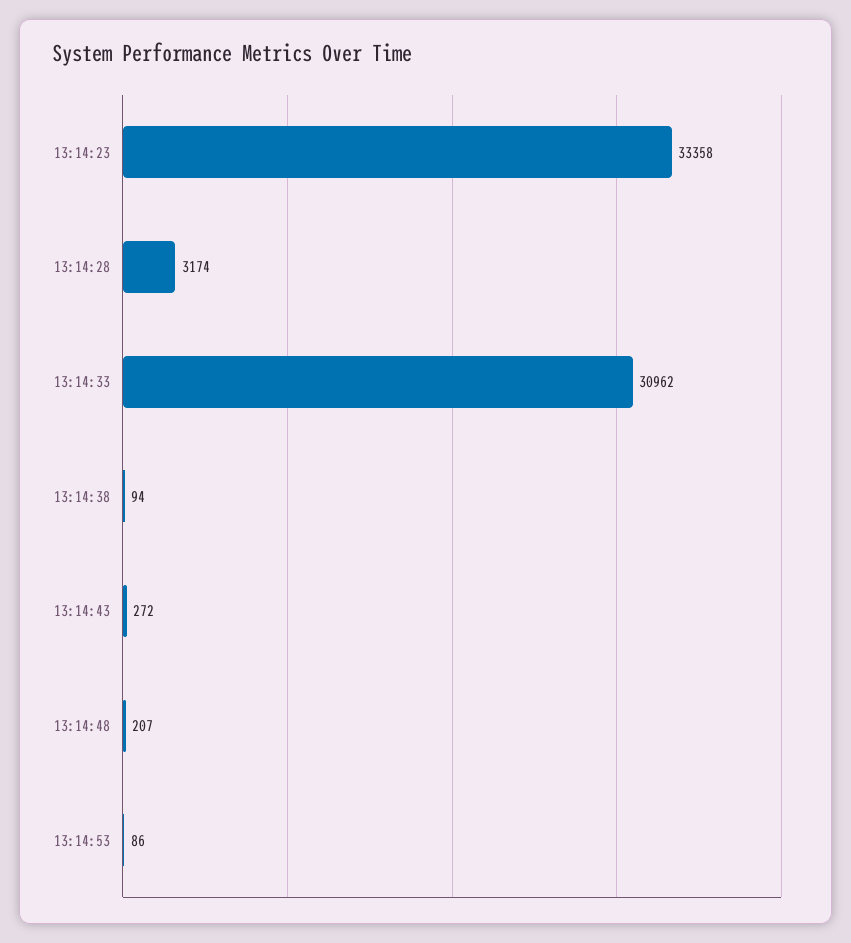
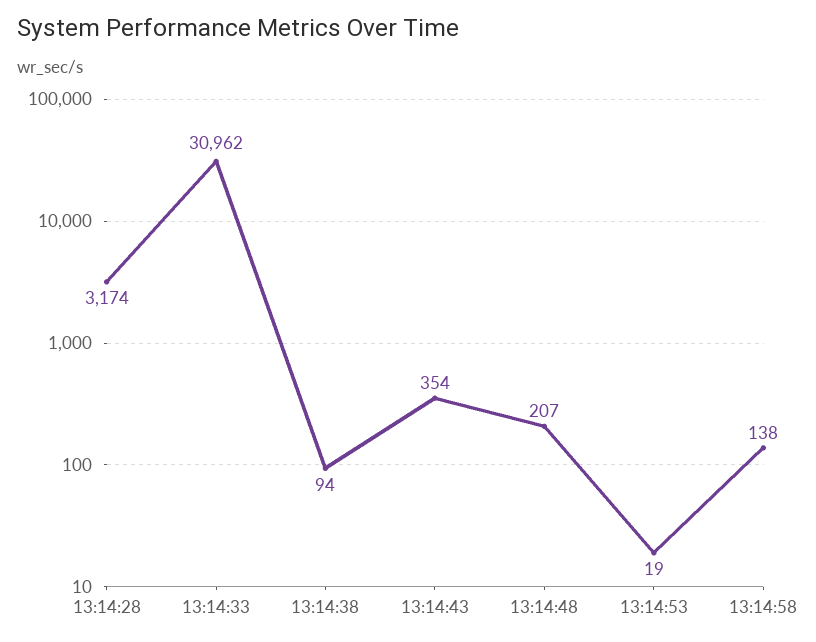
13:14:23: 33358 -> none
13:14:43: 272 -> 354
13:14:53: 86 -> 19
13:14:58: none -> 138

